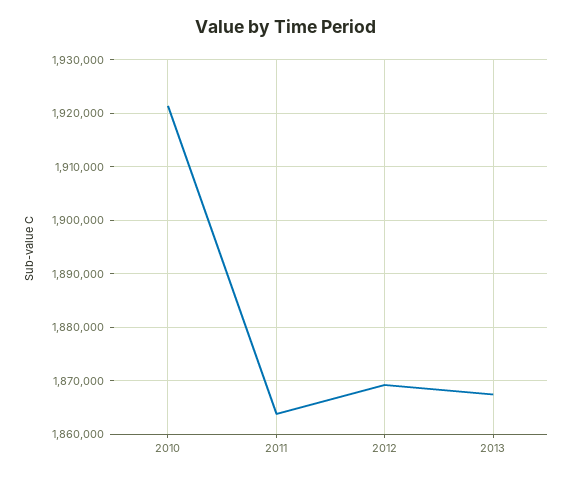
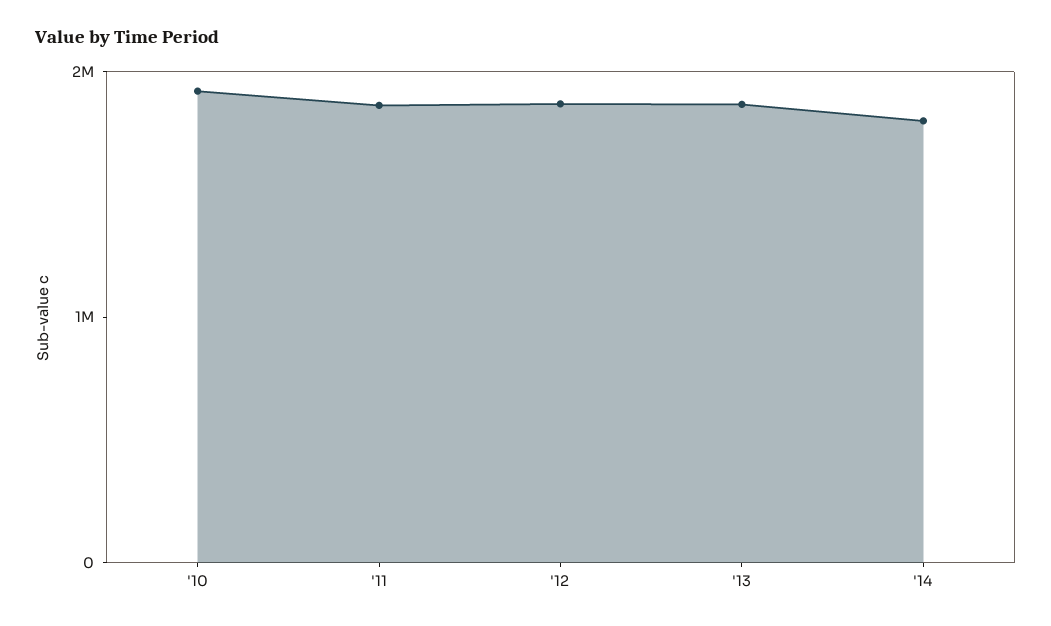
'14: none -> 1800000

